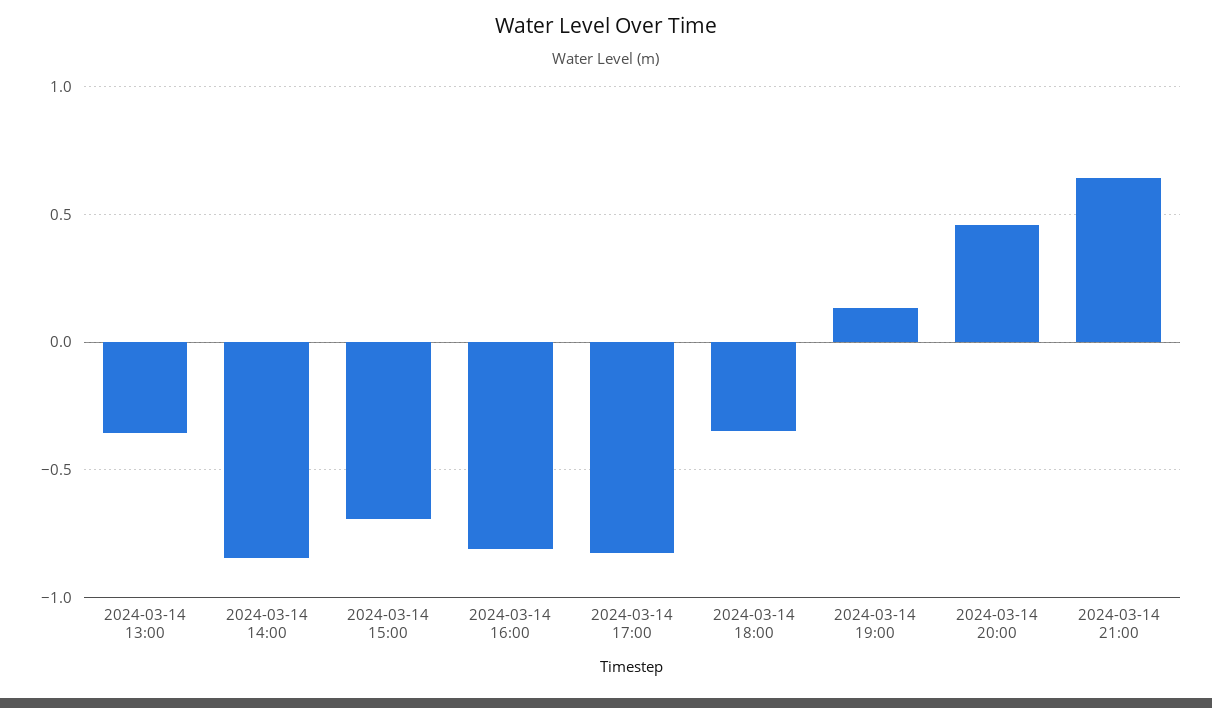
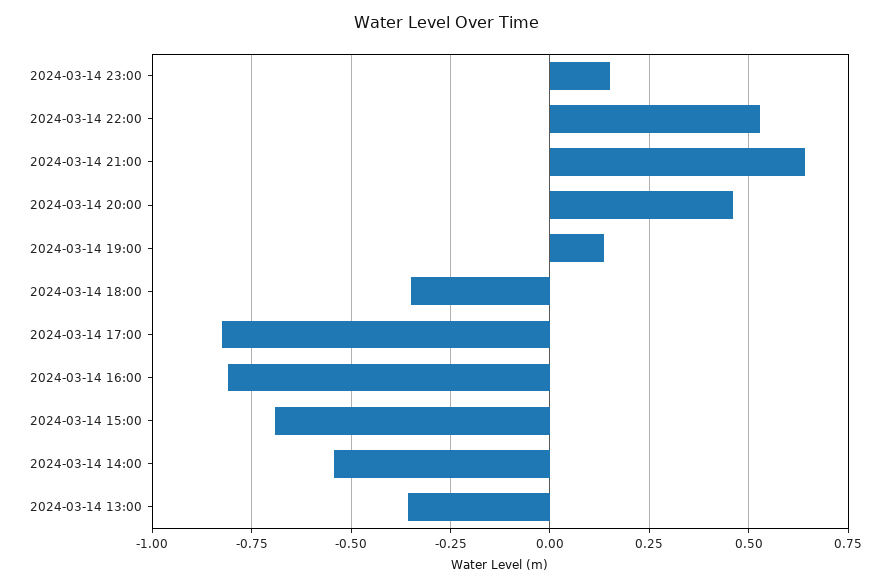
2024-03-14 14:00: -0.85 -> -0.55
2024-03-14 23:00: none -> 0.15
2024-03-14 22:00: none -> 0.525

